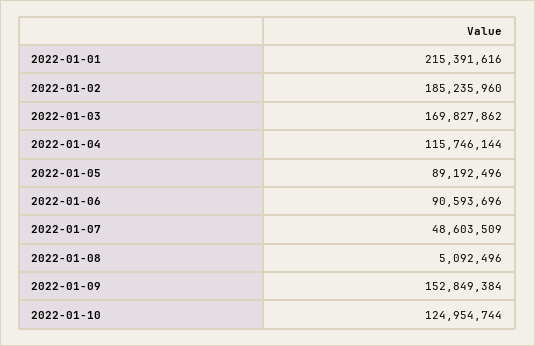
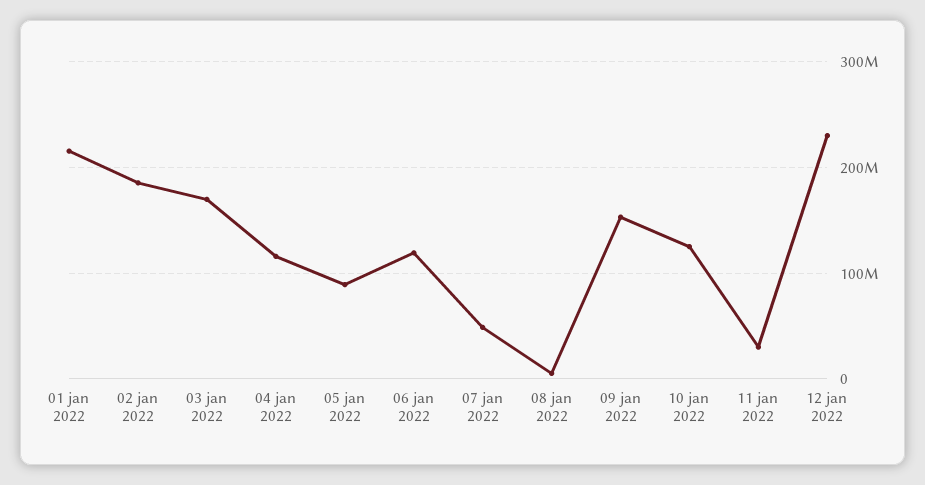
2022-01-06: 90593696 -> 120000000
11 jan 2022: none -> 30000000
12 jan 2022: none -> 230000000

